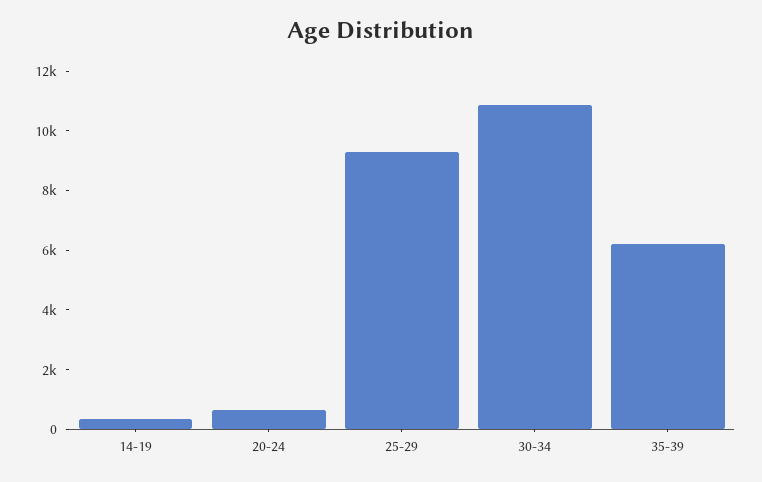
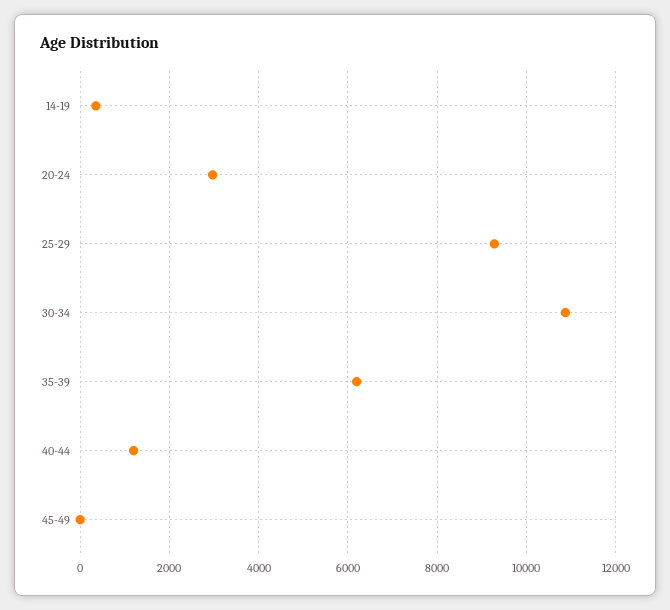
20-24: 500 -> 3000
40-44: none -> 1200
45-49: none -> 0

